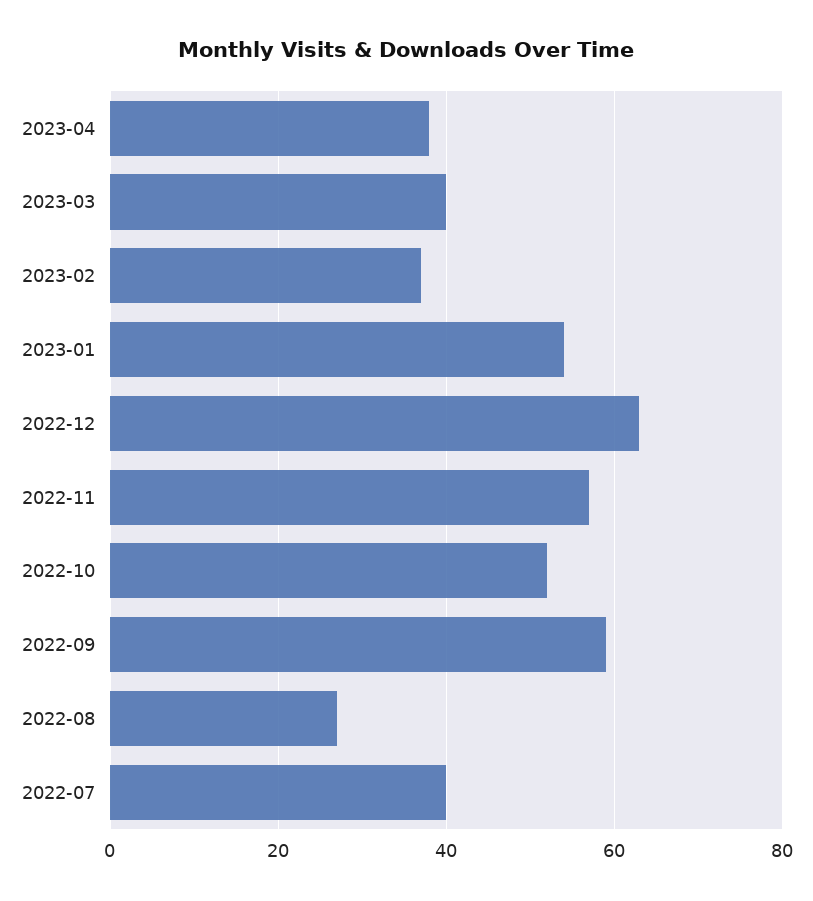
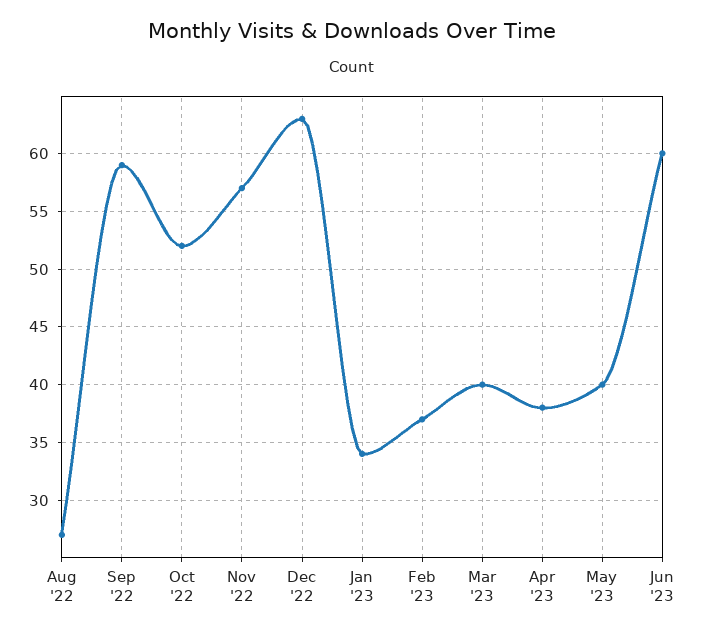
2023-01: 55 -> 34
2022-07: 40 -> none
May '23: none -> 40
Jun '23: none -> 60

